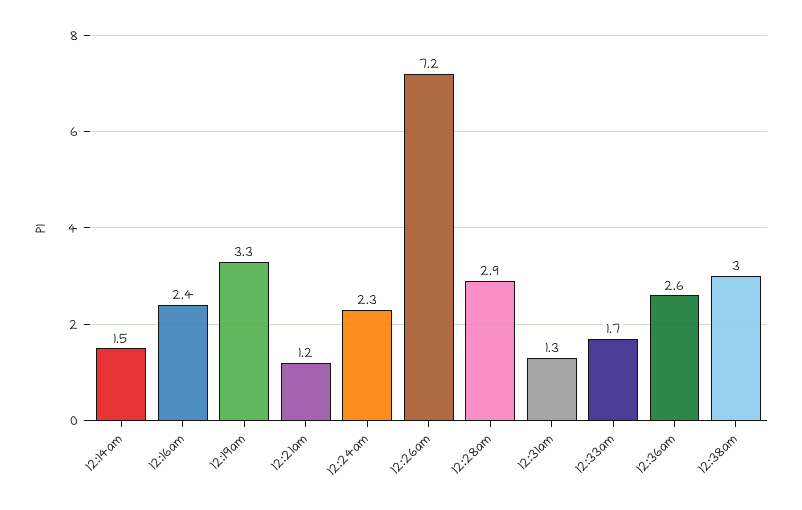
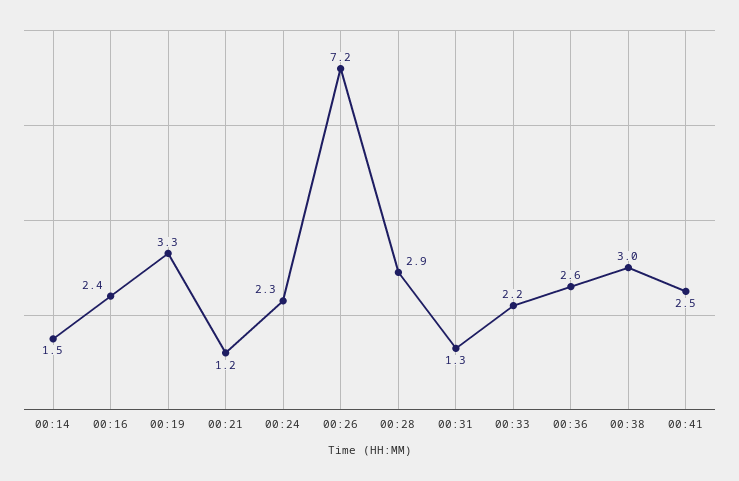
12:33am: 1.7 -> 2.2
00:41: none -> 2.5

